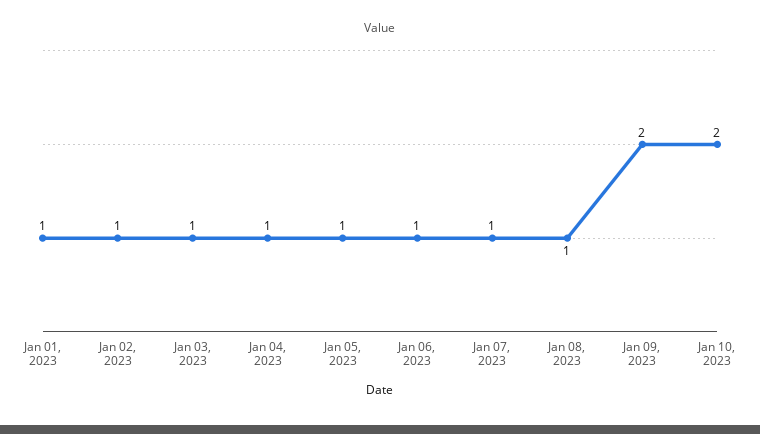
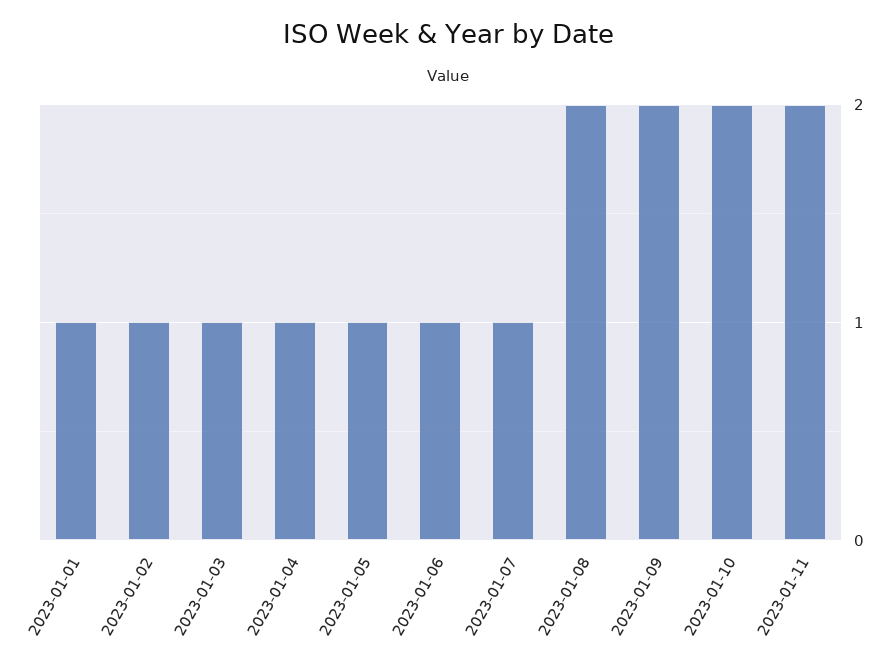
Jan 08, 2023: 1 -> 2
2023-01-11: none -> 2

